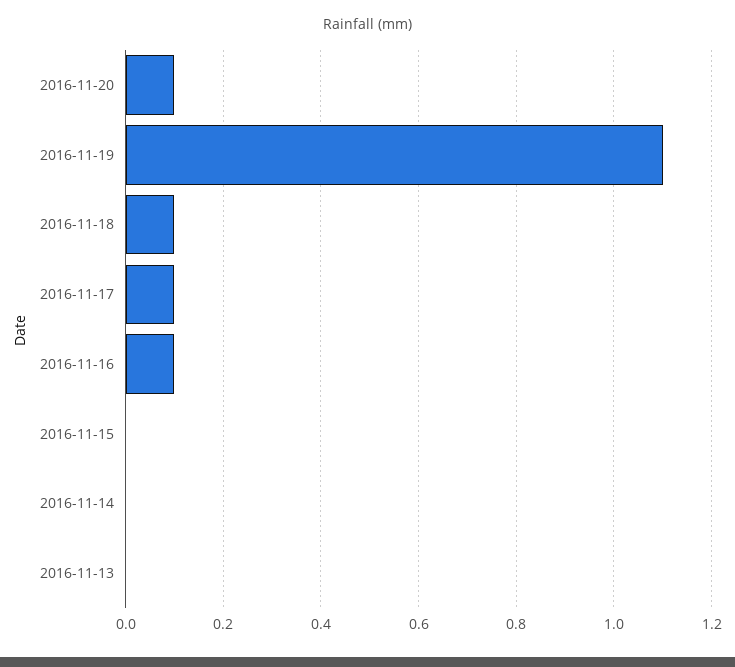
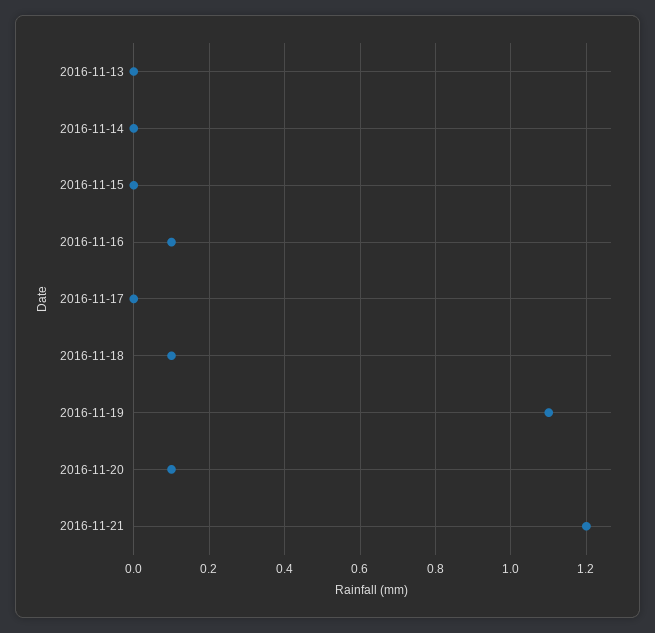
2016-11-17: 0.1 -> 0
2016-11-21: none -> 1.2

